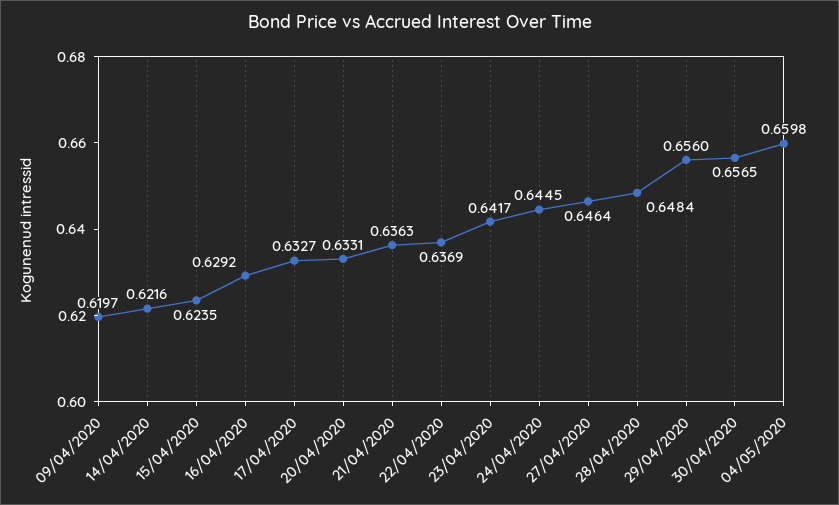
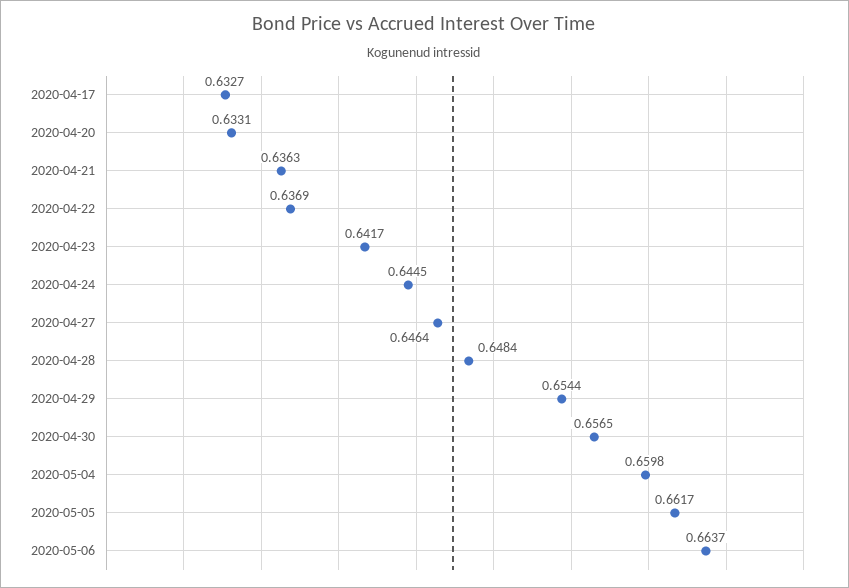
09/04/2020: 0.6197 -> none
14/04/2020: 0.6216 -> none
15/04/2020: 0.6235 -> none
16/04/2020: 0.6292 -> none
29/04/2020: 0.656 -> 0.6544
2020-05-05: none -> 0.6617
2020-05-06: none -> 0.6637

